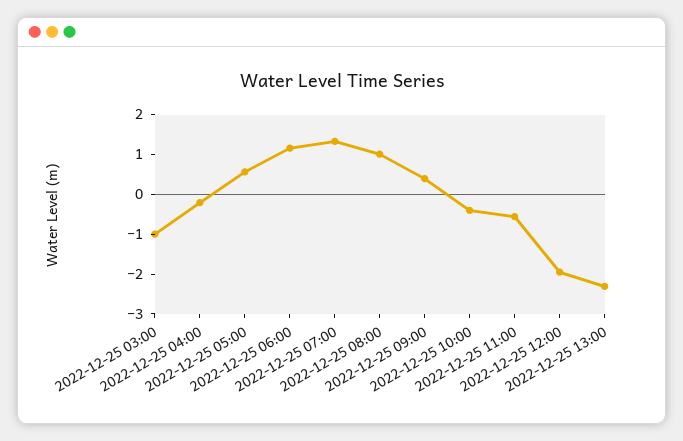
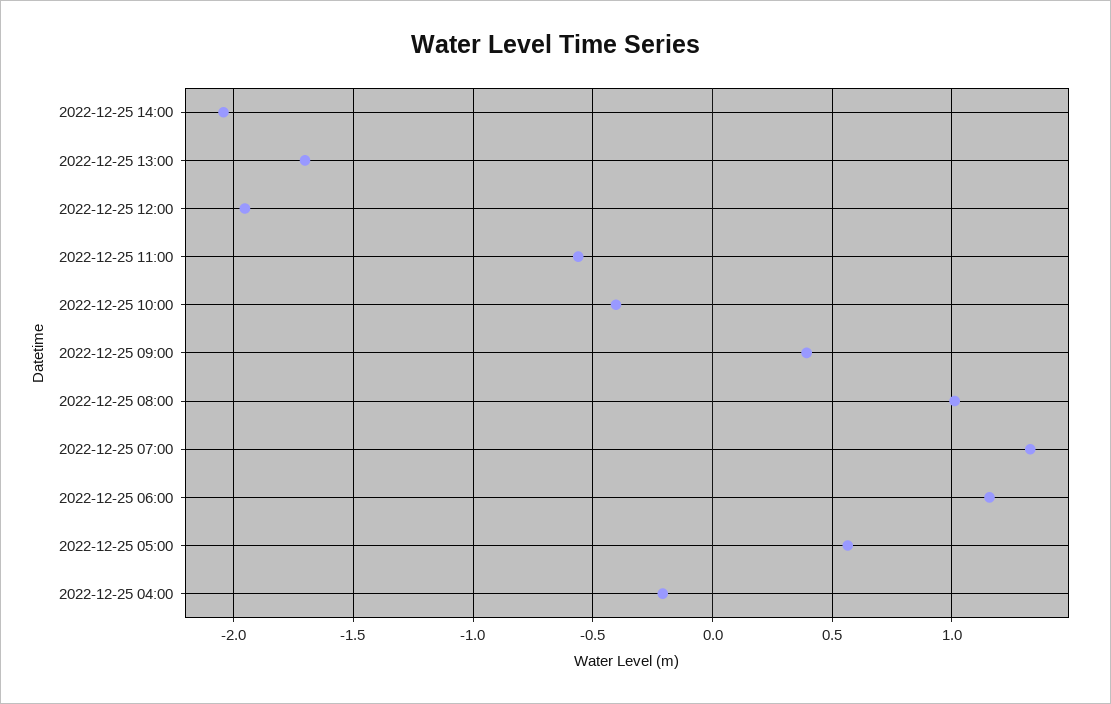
2022-12-25 03:00: -1 -> none
2022-12-25 13:00: -2.25 -> -1.7
2022-12-25 14:00: none -> -2.05

